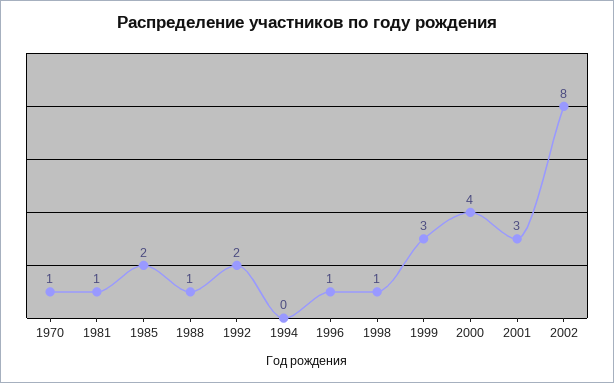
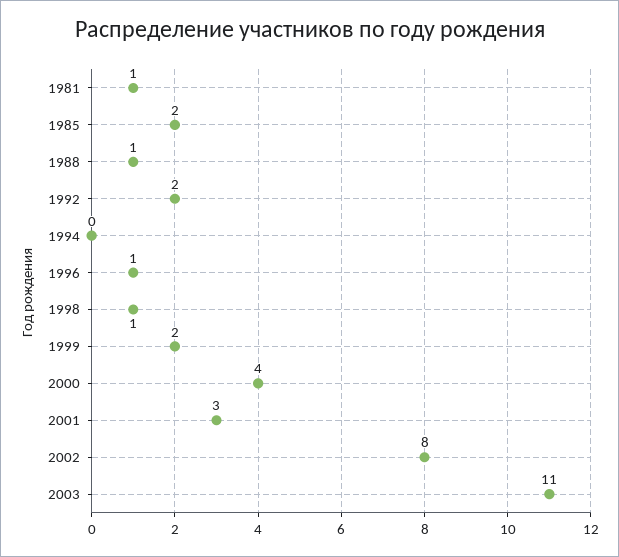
1970: 1 -> none
1999: 3 -> 2
2003: none -> 11

